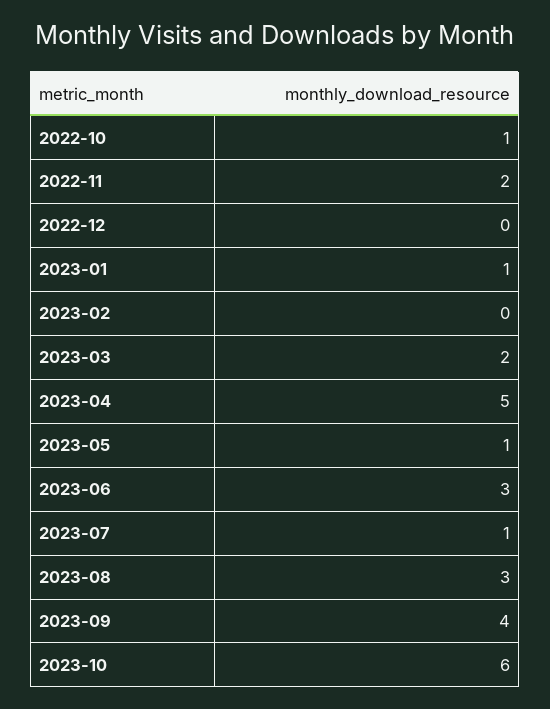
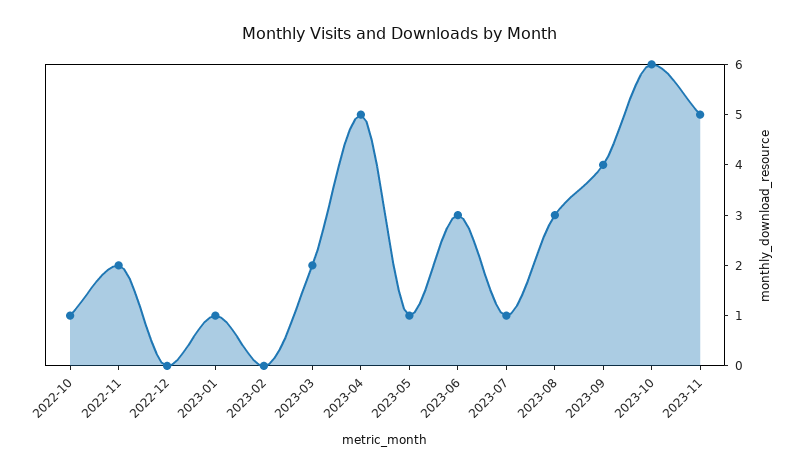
2023-11: none -> 5

